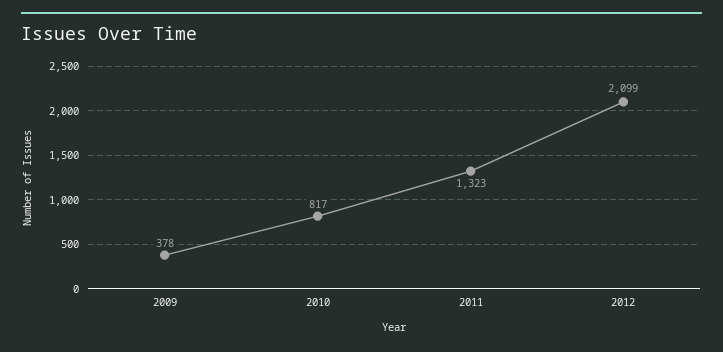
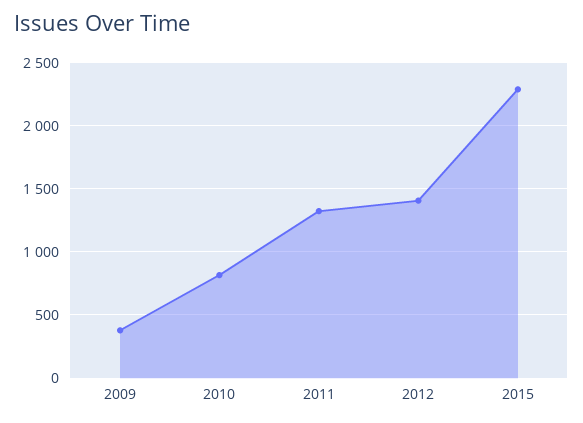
2012: 2099 -> 1400
2015: none -> 2300

